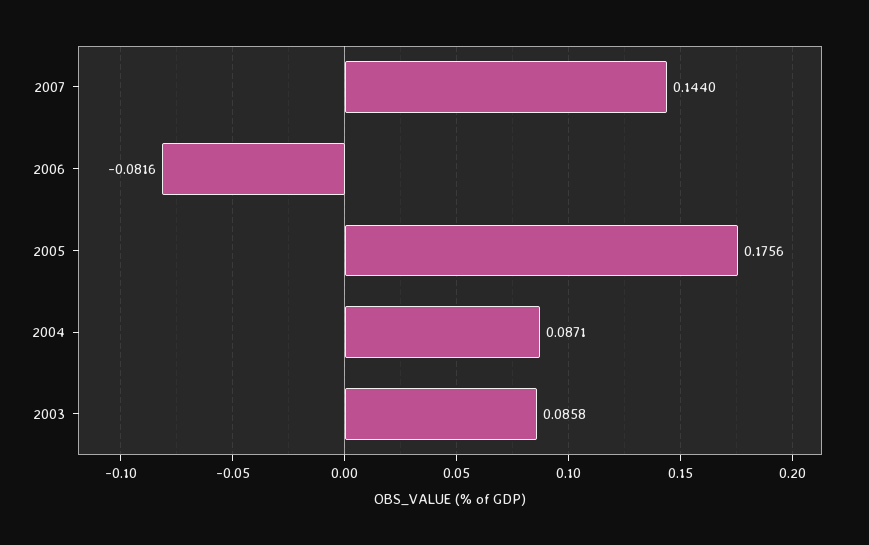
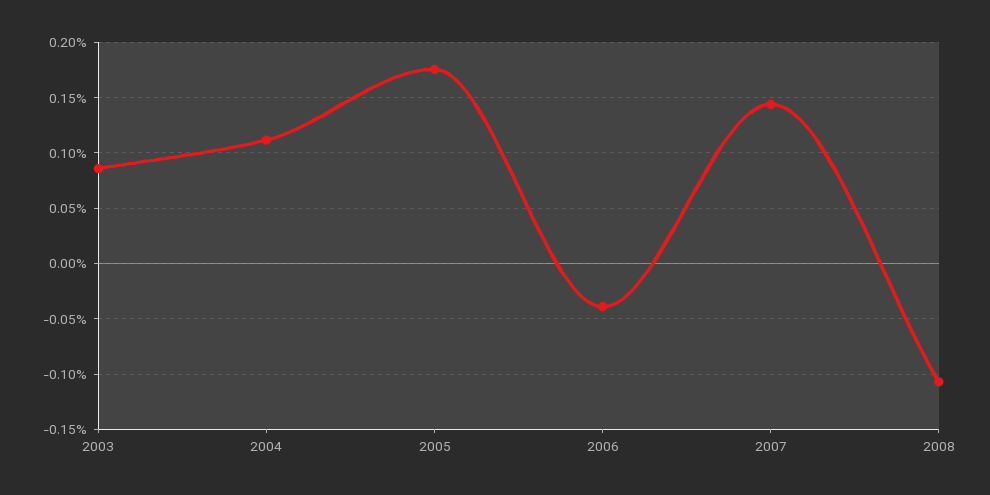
2006: -0.0816 -> -0.04
2004: 0.0871 -> 0.11
2008: none -> -0.11

